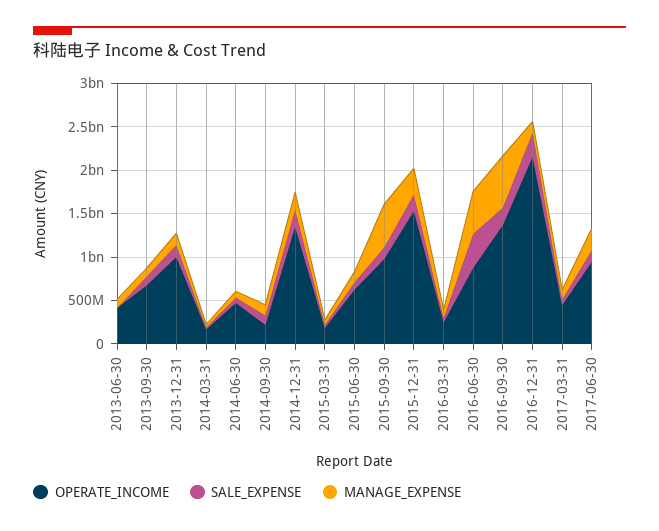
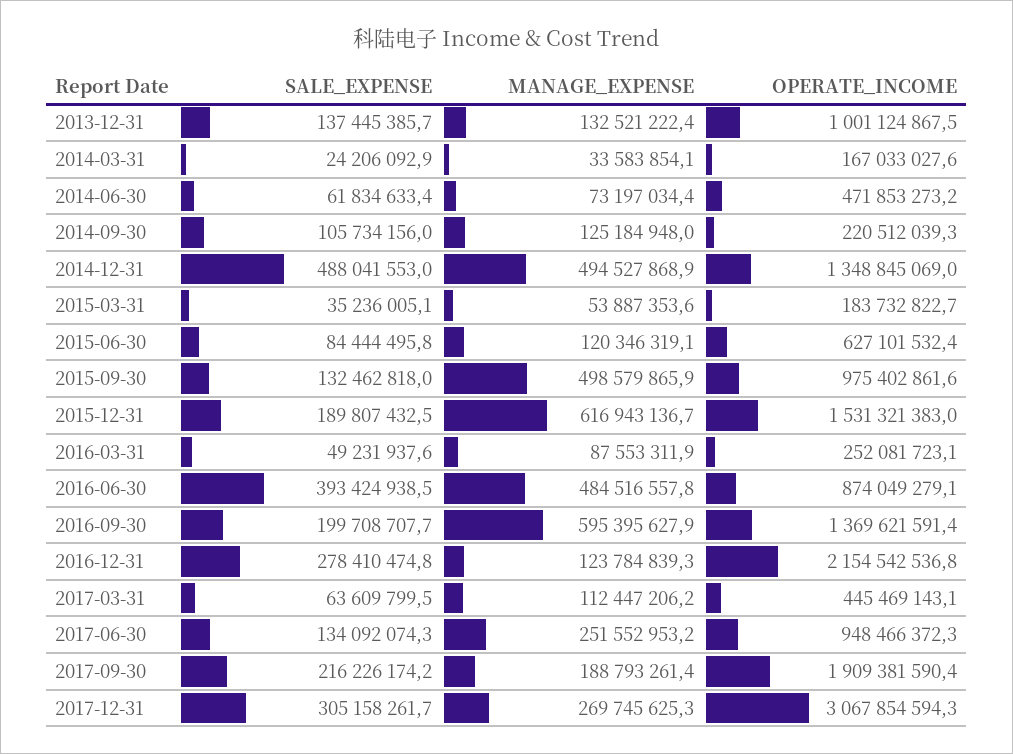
OPERATE_INCOME, 2013-06-30: 400000000 -> none
SALE_EXPENSE, 2013-06-30: 0 -> none
MANAGE_EXPENSE, 2013-06-30: 100000000 -> none
OPERATE_INCOME, 2013-09-30: 700000000 -> none
SALE_EXPENSE, 2013-09-30: 100000000 -> none
MANAGE_EXPENSE, 2013-09-30: 100000000 -> none
SALE_EXPENSE, 2014-12-31: 200000000 -> 488041553
MANAGE_EXPENSE, 2014-12-31: 200000000 -> 494527868.9
MANAGE_EXPENSE, 2015-12-31: 300000000 -> 616943136.7
SALE_EXPENSE, 2017-09-30: none -> 216226174.2
MANAGE_EXPENSE, 2017-09-30: none -> 188793261.4
OPERATE_INCOME, 2017-09-30: none -> 1909381590.4
SALE_EXPENSE, 2017-12-31: none -> 305158261.7
MANAGE_EXPENSE, 2017-12-31: none -> 269745625.3
OPERATE_INCOME, 2017-12-31: none -> 3067854594.3

